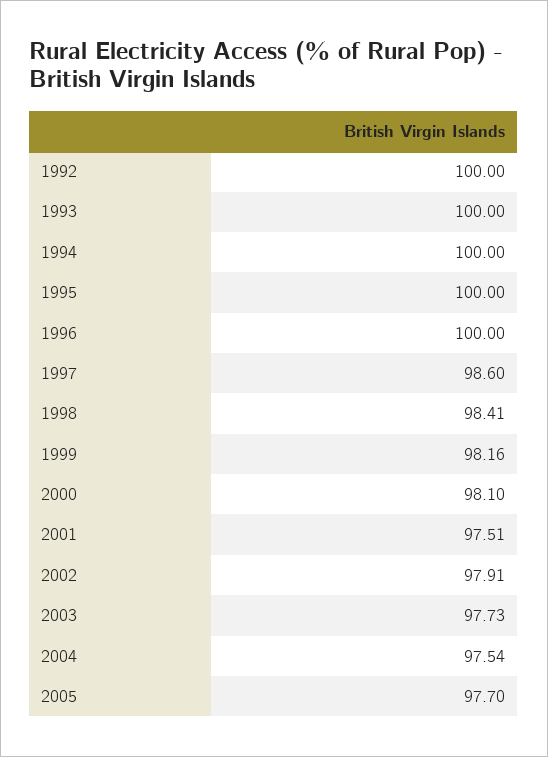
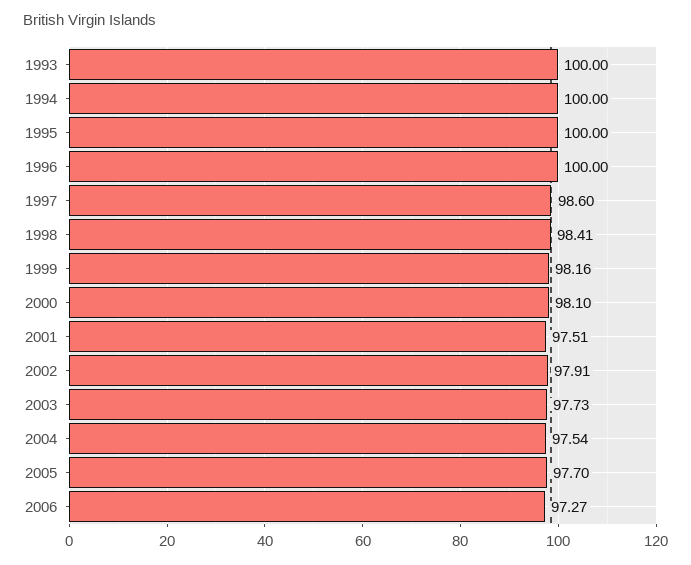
1992: 100 -> none
2006: none -> 97.27

